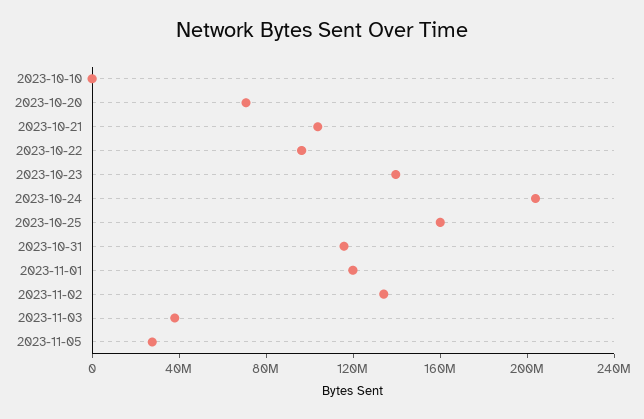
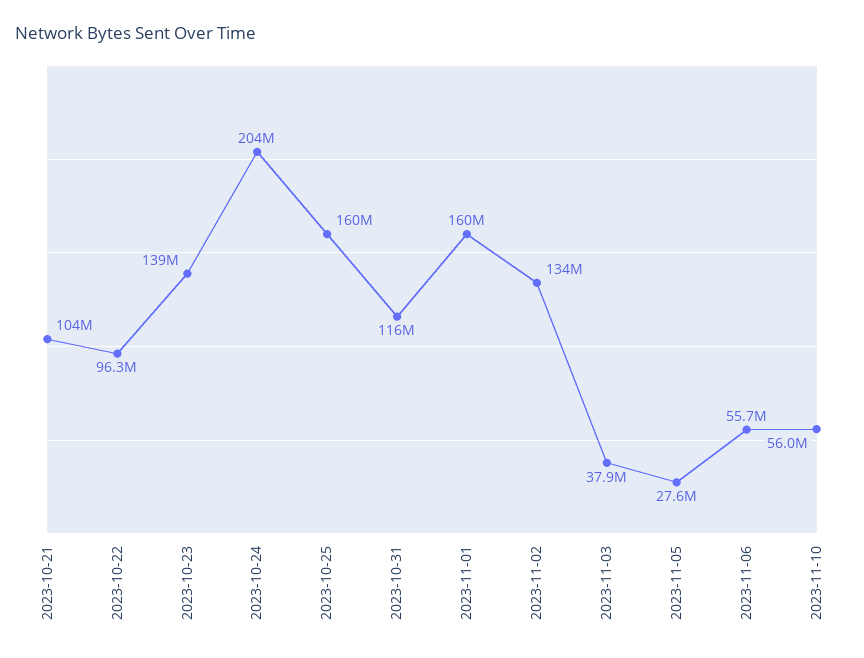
2023-10-10: 0 -> none
2023-10-20: 70000000 -> none
2023-11-01: 120000000 -> 160000000
2023-11-06: none -> 55700000
2023-11-10: none -> 56000000

